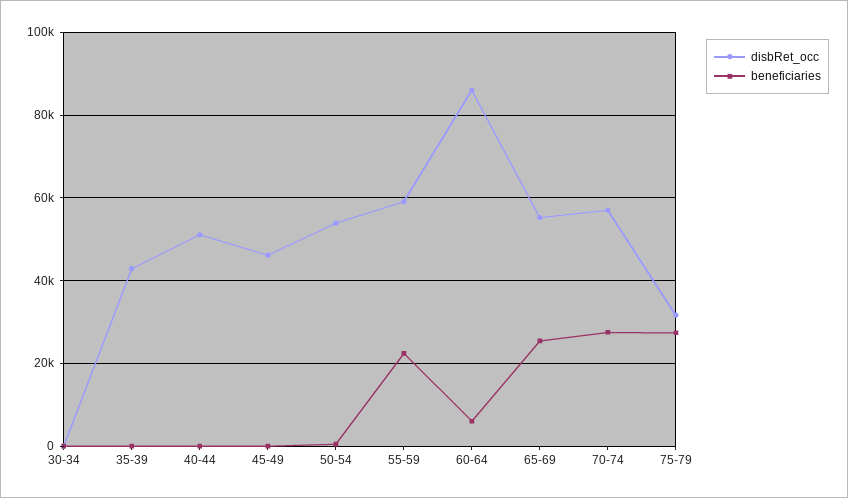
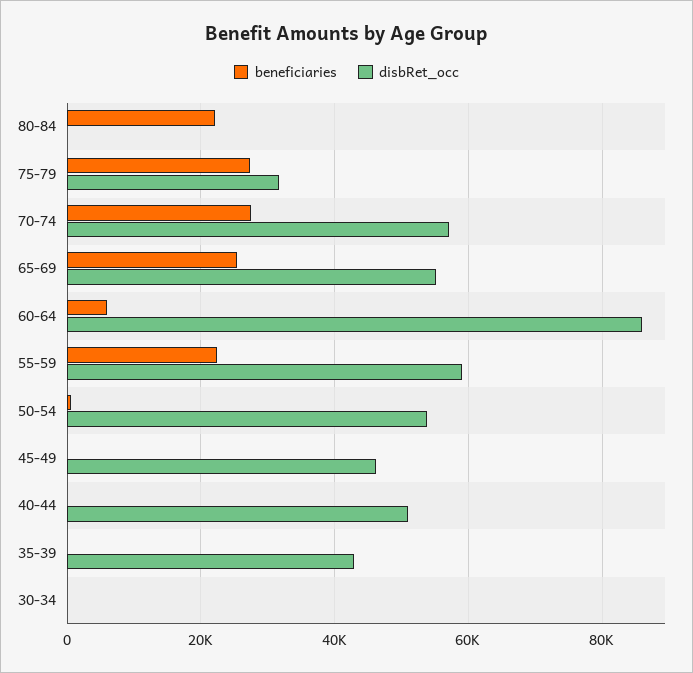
beneficiaries, 80-84: none -> 22000
disbRet_occ, 80-84: none -> 0

